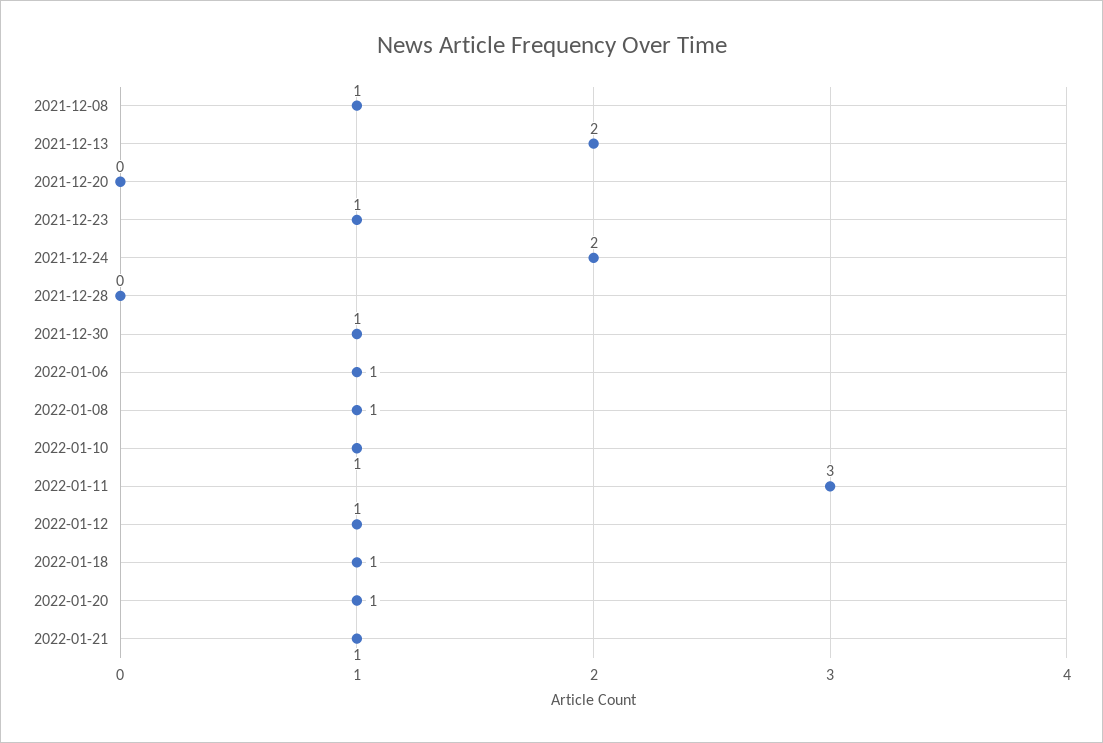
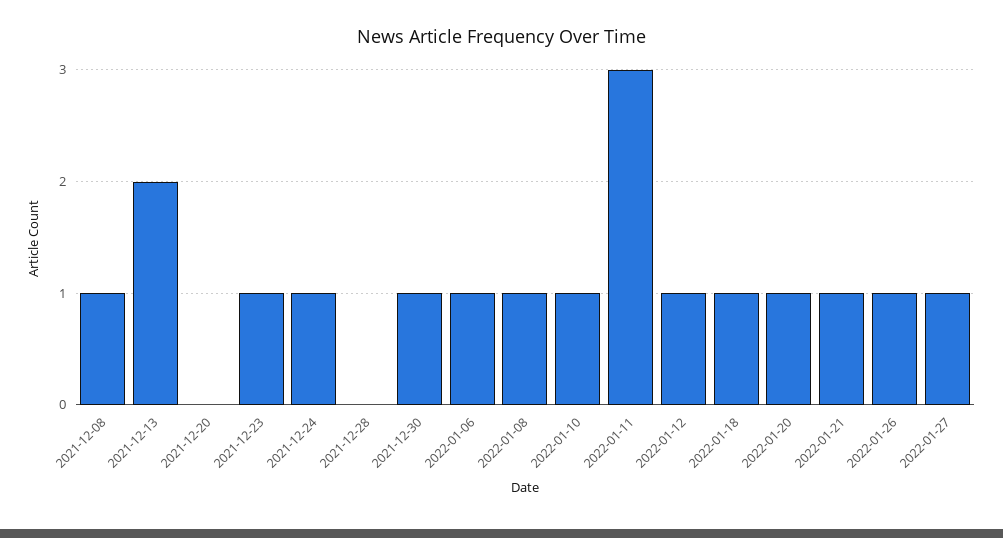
2021-12-24: 2 -> 1
2022-01-26: none -> 1
2022-01-27: none -> 1

